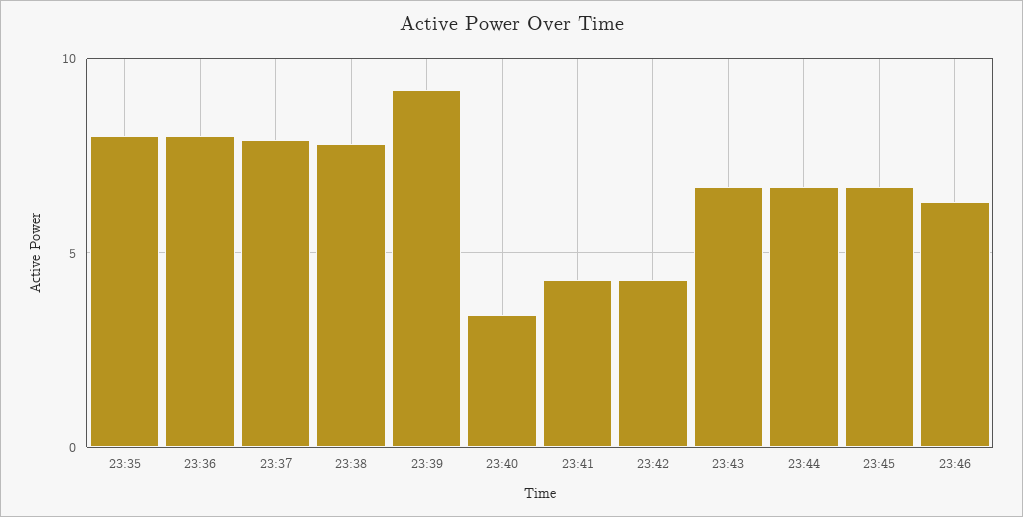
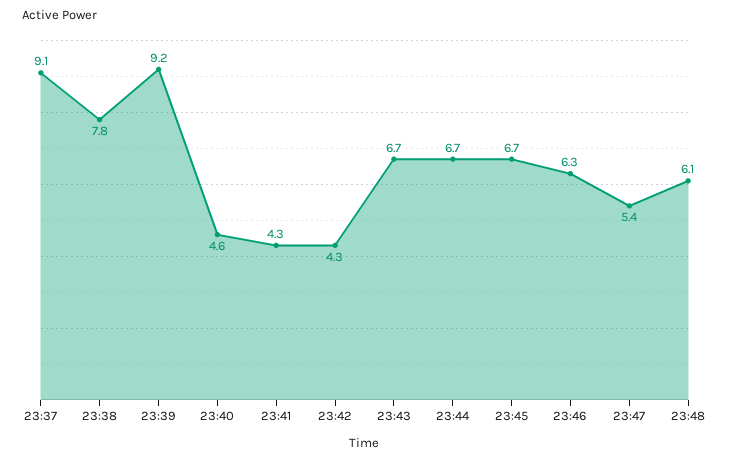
23:35: 8 -> none
23:36: 8 -> none
23:37: 8 -> 9.1
23:40: 3.5 -> 4.6
23:47: none -> 5.4
23:48: none -> 6.1

